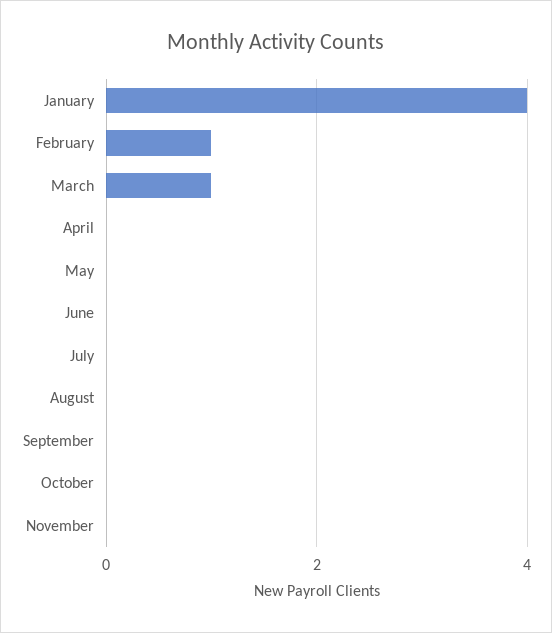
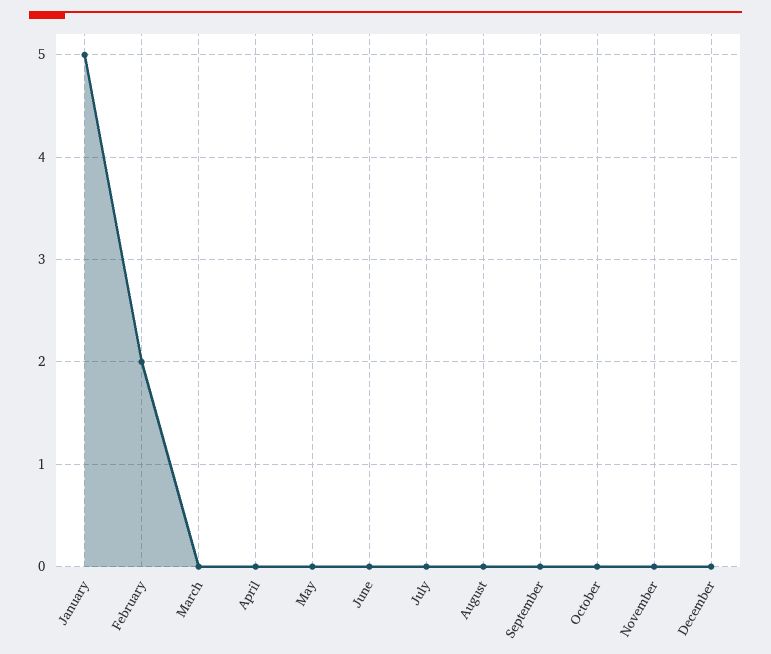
January: 4 -> 5
February: 1 -> 2
March: 1 -> 0
December: none -> 0

